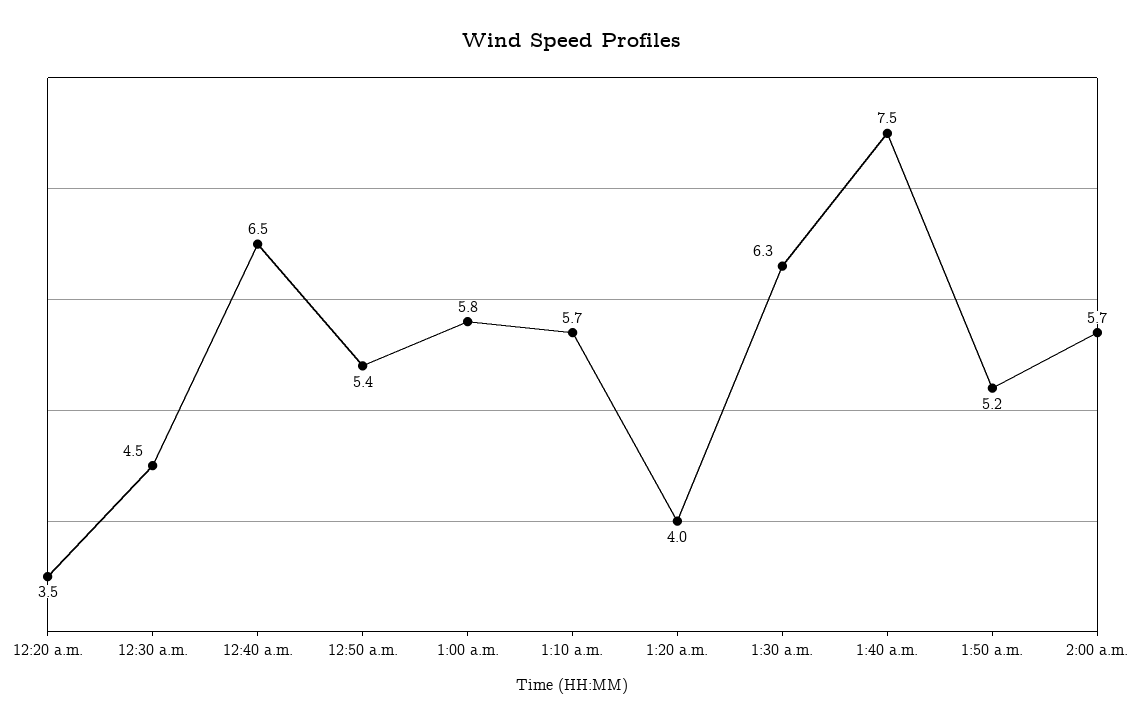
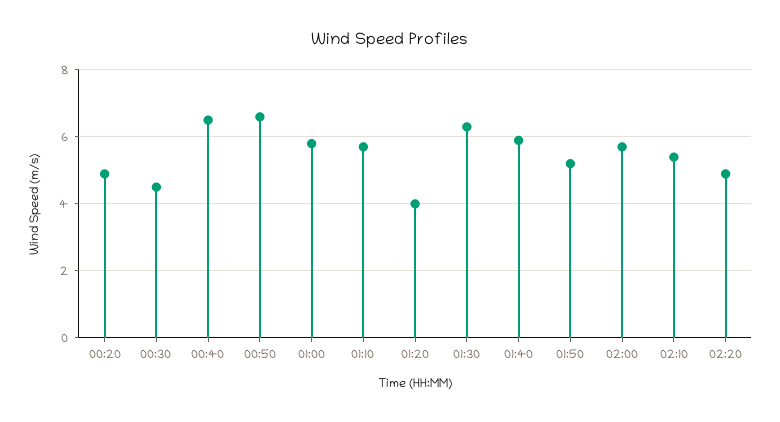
12:20 a.m.: 3.5 -> 5
12:50 a.m.: 5.4 -> 6.5
1:40 a.m.: 7.5 -> 6
02:10: none -> 5.5
02:20: none -> 5

